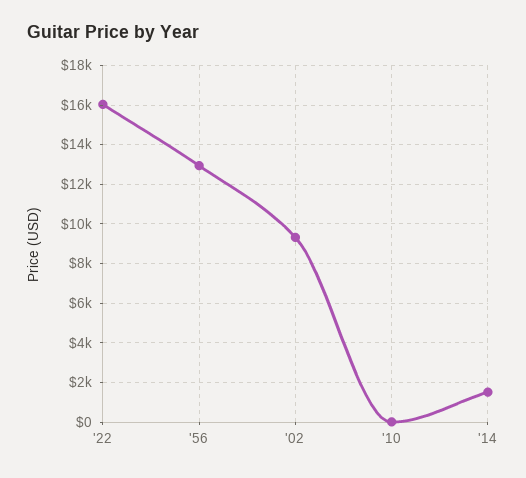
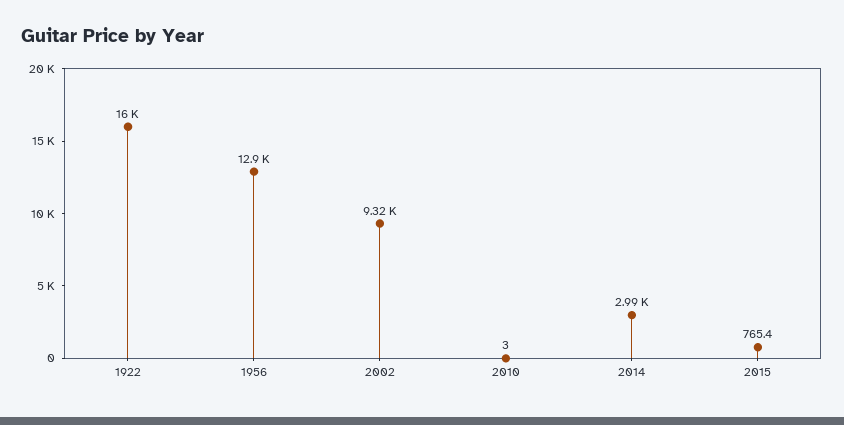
'14: 1500 -> 2990
2015: none -> 765.4

